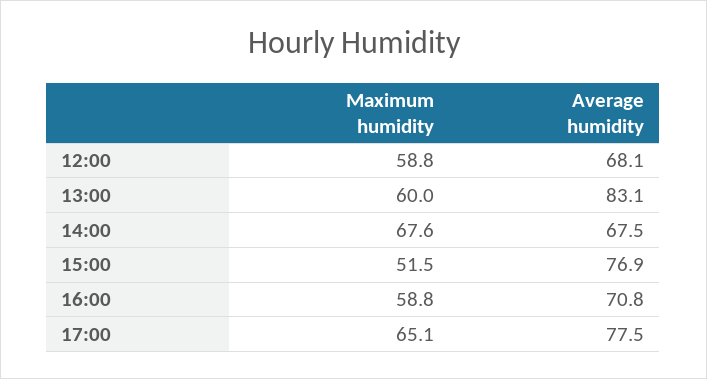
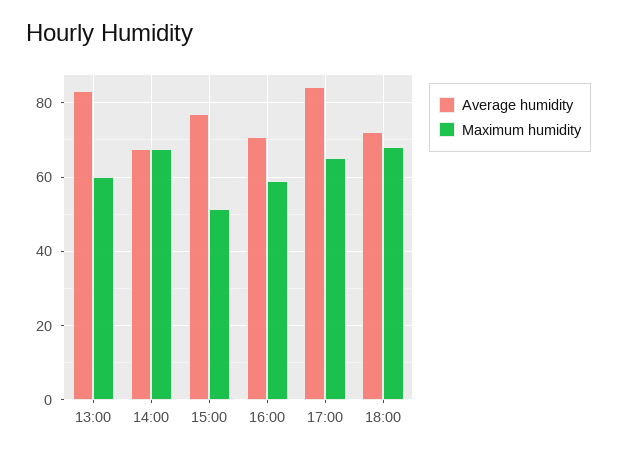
Maximum humidity, 12:00: 58.8 -> none
Average humidity, 12:00: 68.1 -> none
Average humidity, 17:00: 77.5 -> 84
Average humidity, 18:00: none -> 72
Maximum humidity, 18:00: none -> 68

